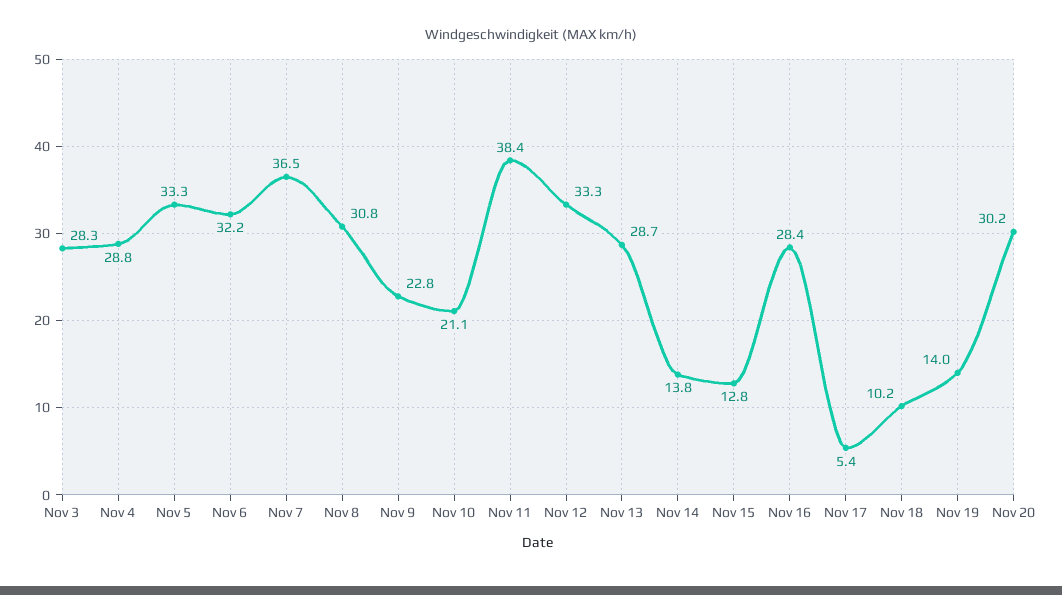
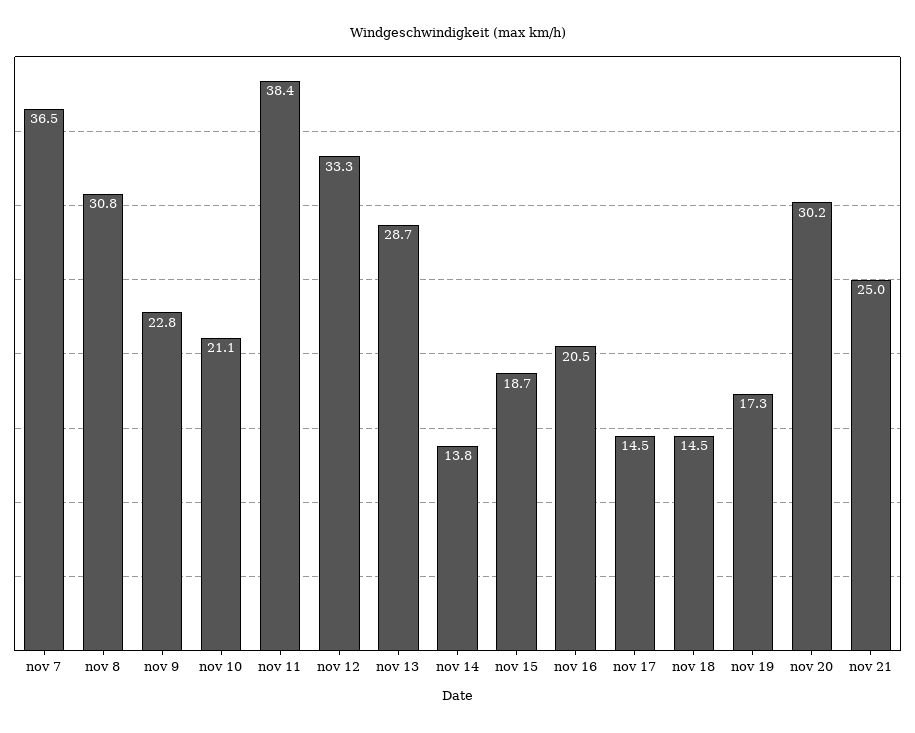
Nov 3: 28.3 -> none
Nov 4: 28.8 -> none
Nov 5: 33.3 -> none
Nov 6: 32.2 -> none
Nov 15: 12.8 -> 18.7
Nov 16: 28.4 -> 20.5
Nov 17: 5.4 -> 14.5
Nov 18: 10.2 -> 14.5
Nov 19: 14 -> 17.3
nov 21: none -> 25

